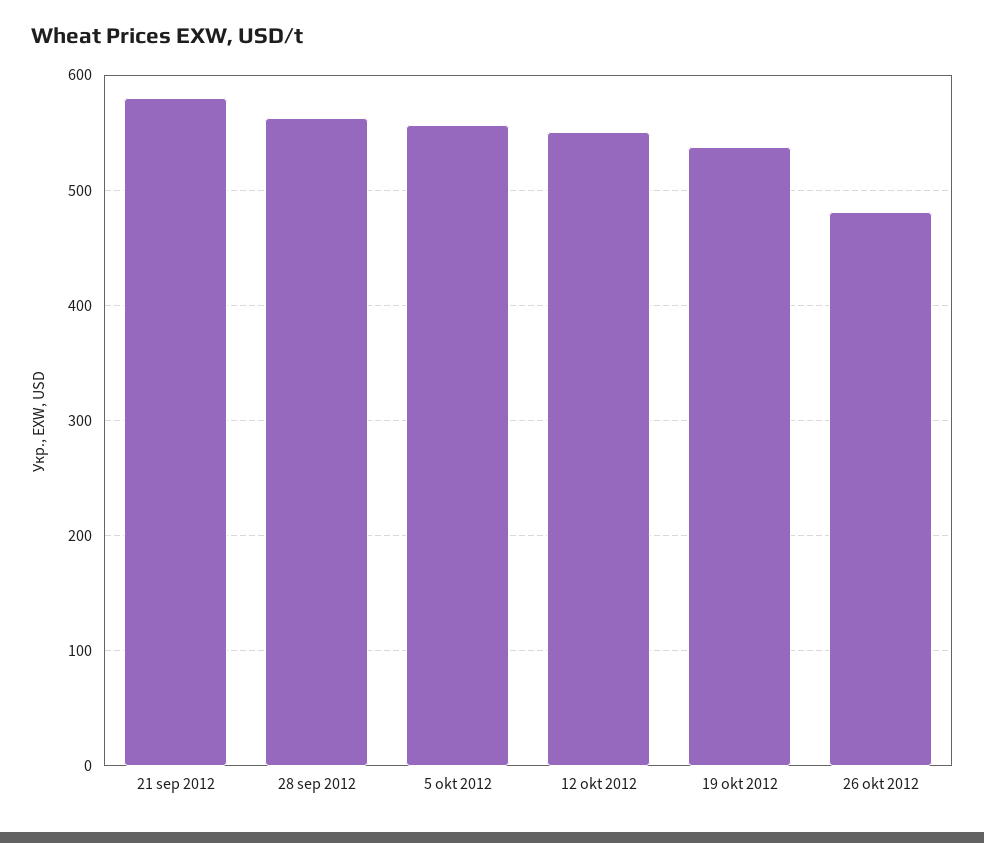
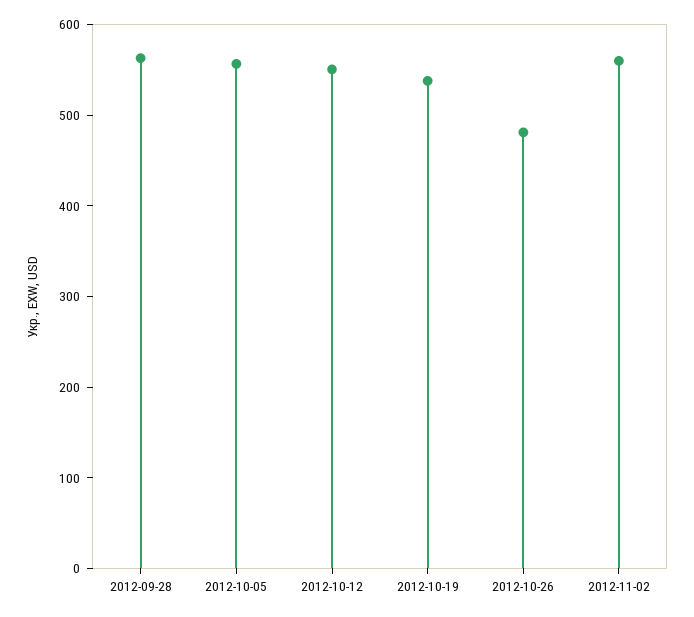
21 sep 2012: 580 -> none
2012-11-02: none -> 560

